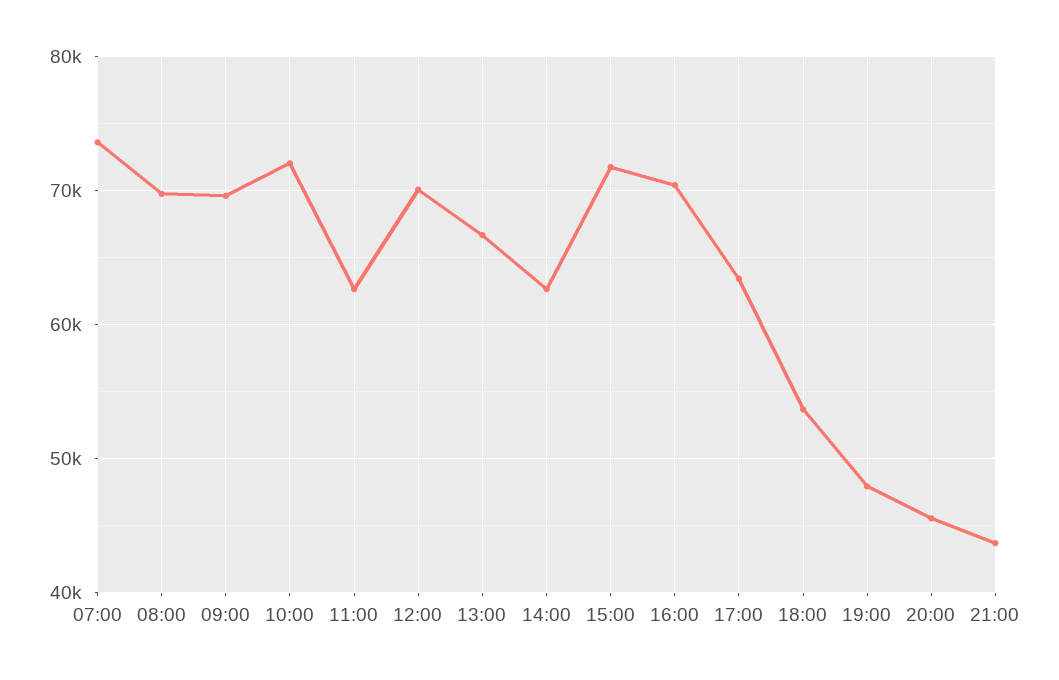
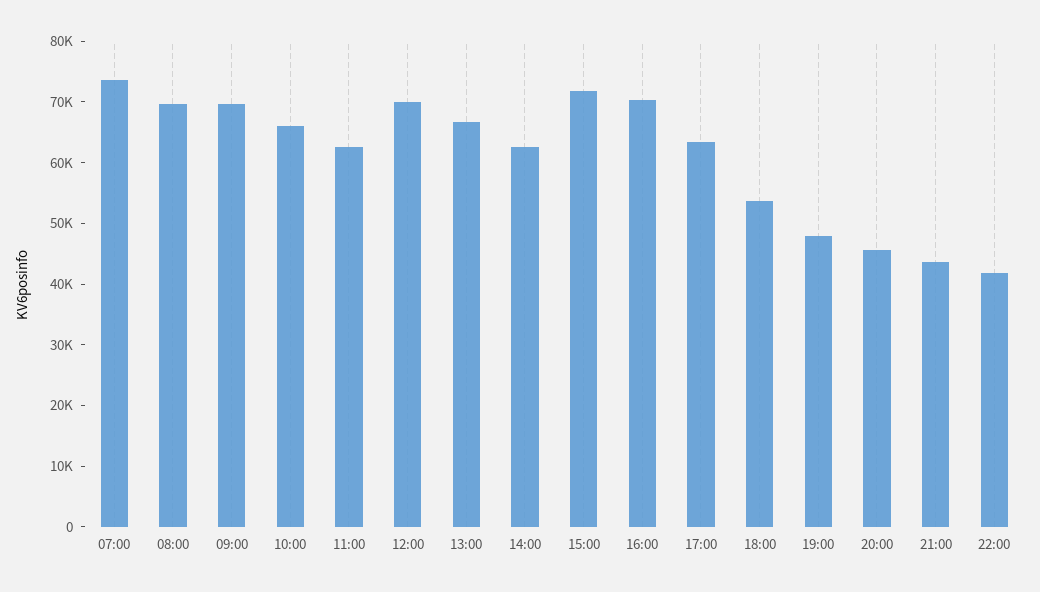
10:00: 72000 -> 66000
22:00: none -> 42000

